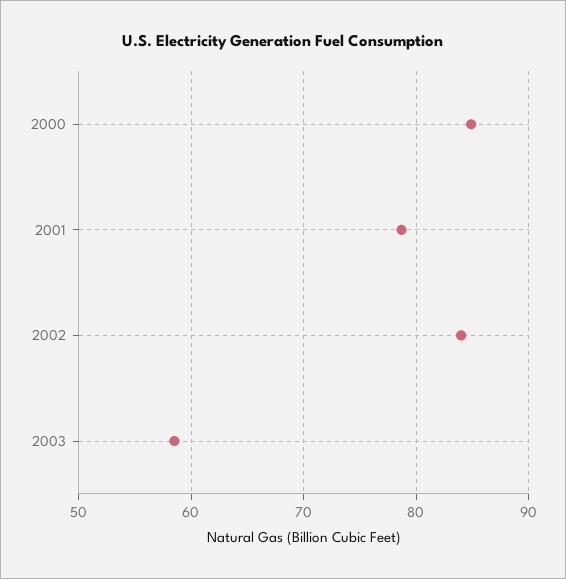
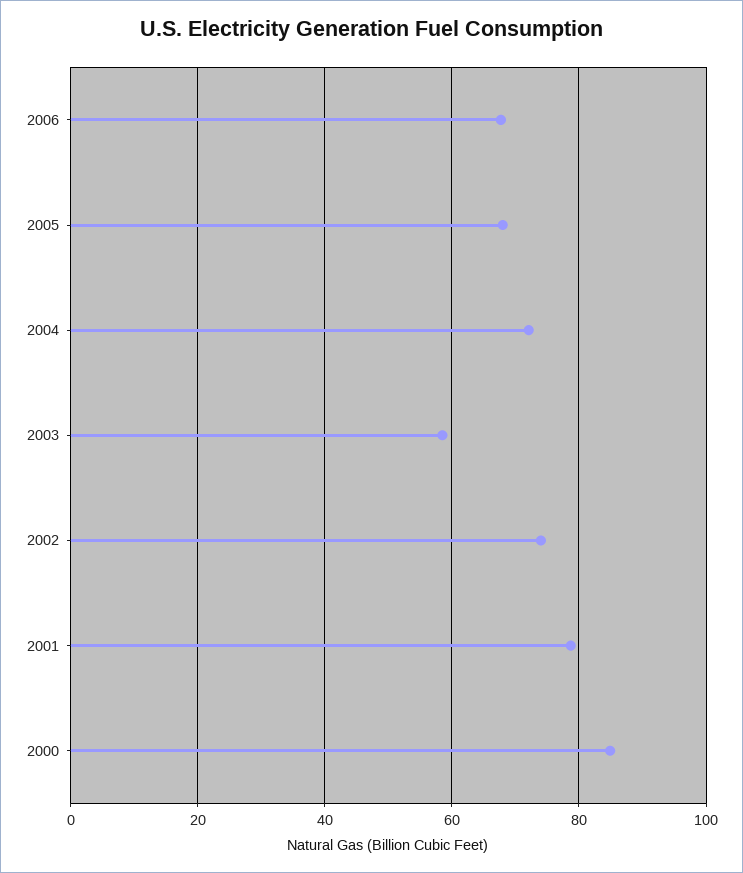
2002: 84 -> 74
2006: none -> 68
2005: none -> 68
2004: none -> 72

